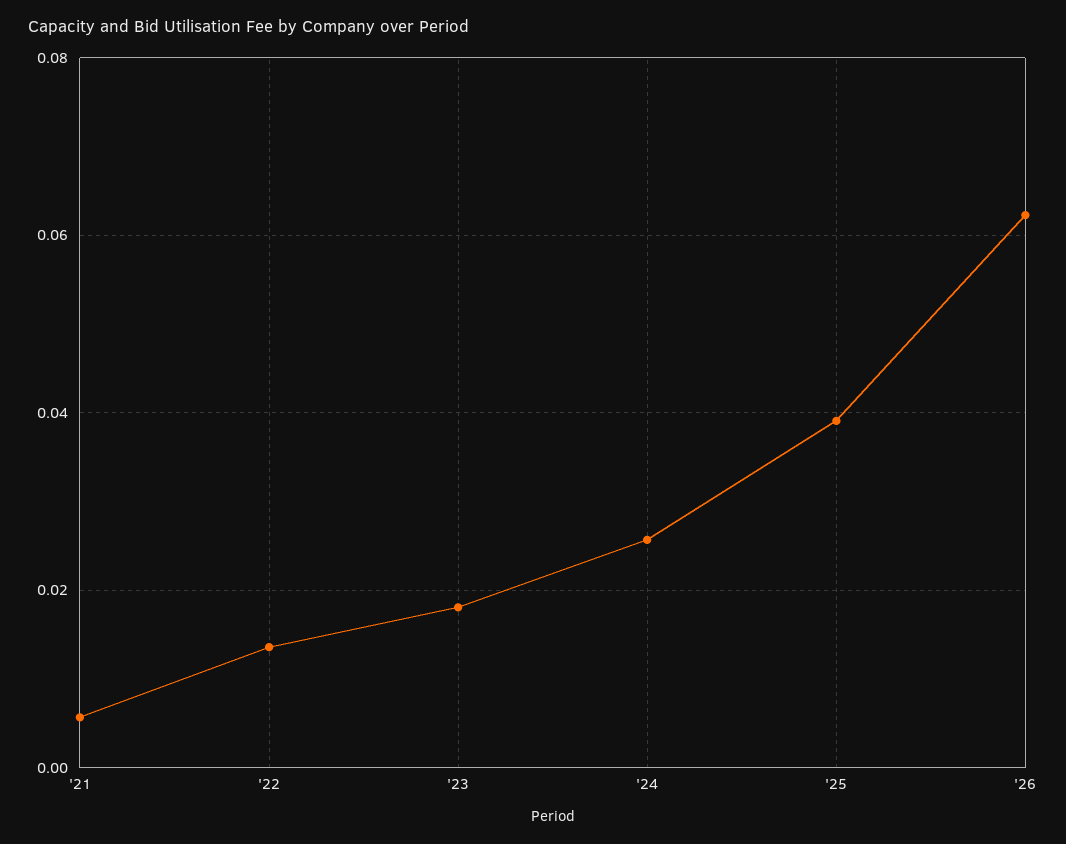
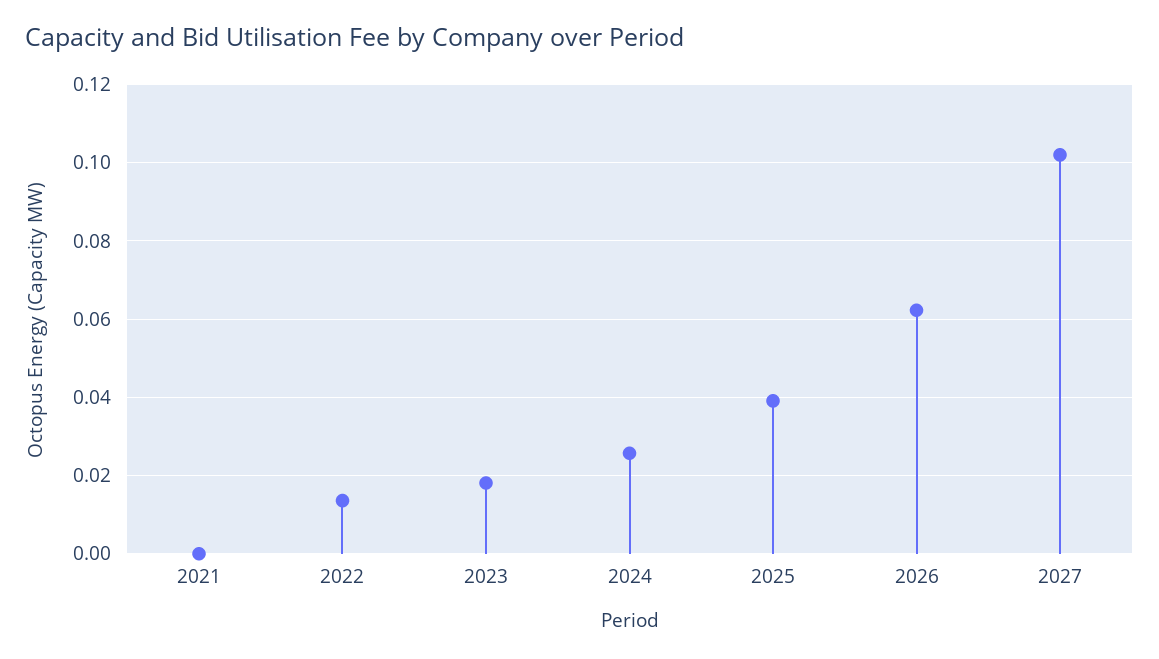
'21: 0.006 -> 0
2027: none -> 0.102

